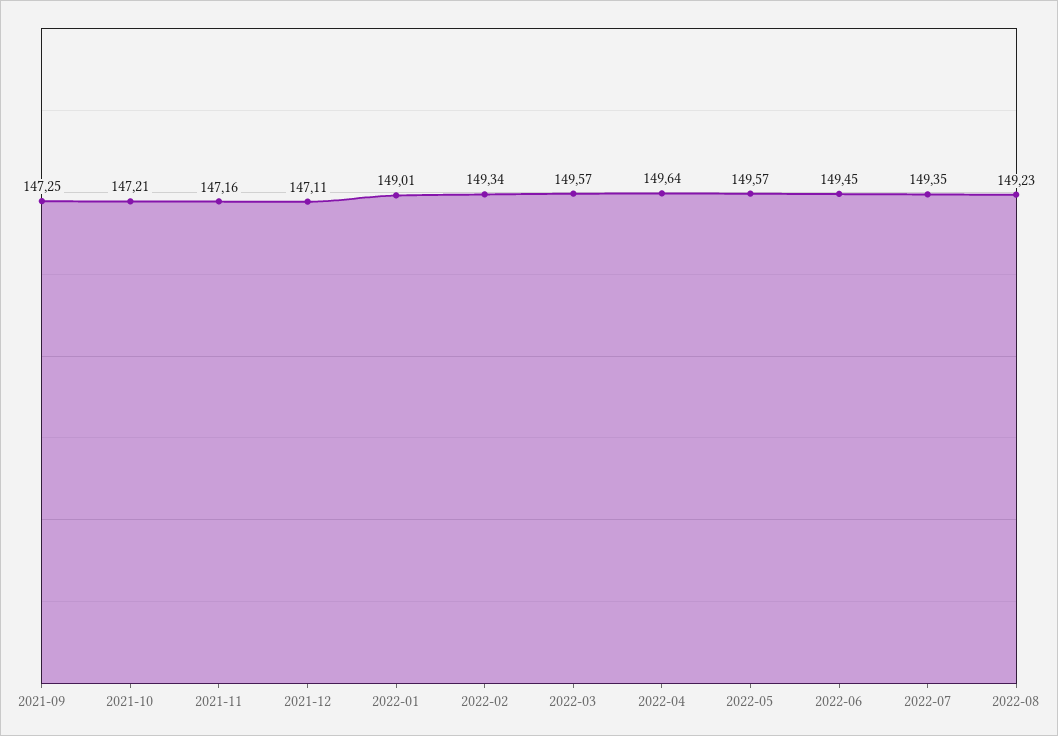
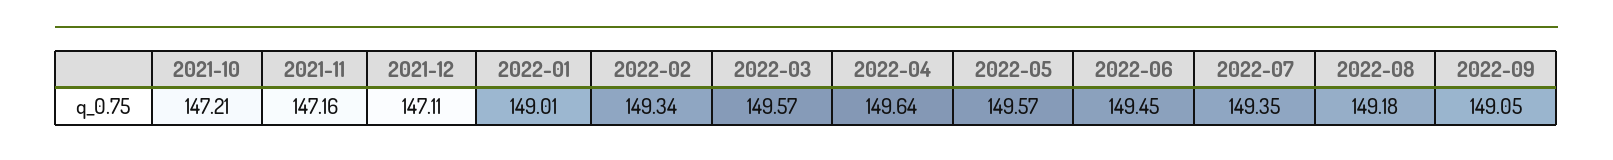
2021-09: 147.25 -> none
2022-08: 149.23 -> 149.18
2022-09: none -> 149.05

